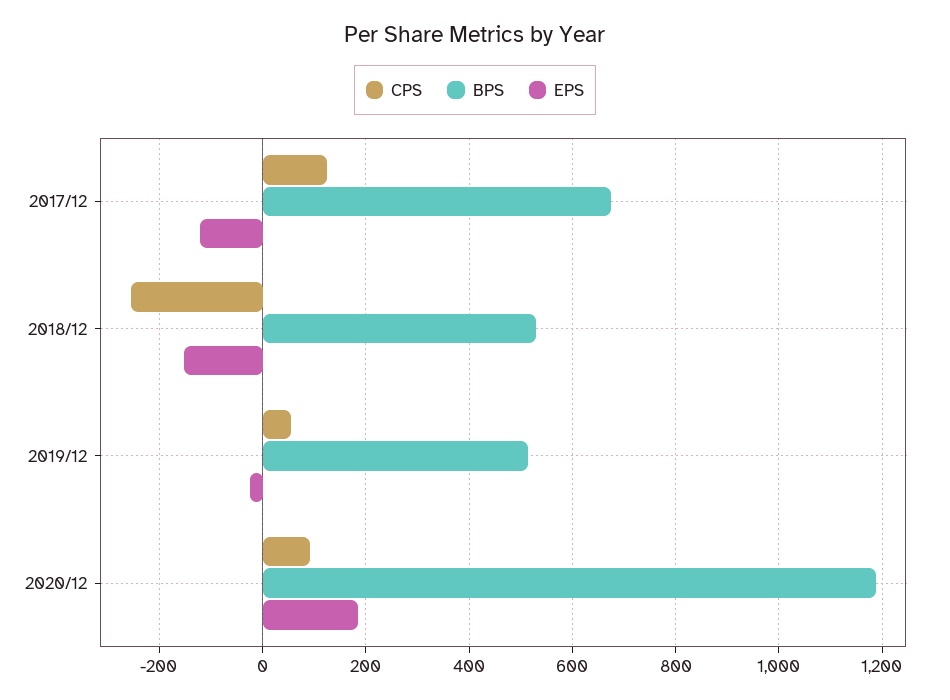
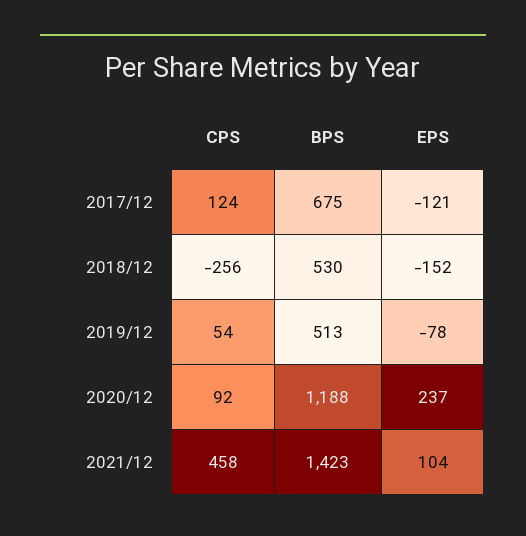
EPS, 2019/12: -20 -> -78
EPS, 2020/12: 180 -> 237
CPS, 2021/12: none -> 458
BPS, 2021/12: none -> 1423
EPS, 2021/12: none -> 104

